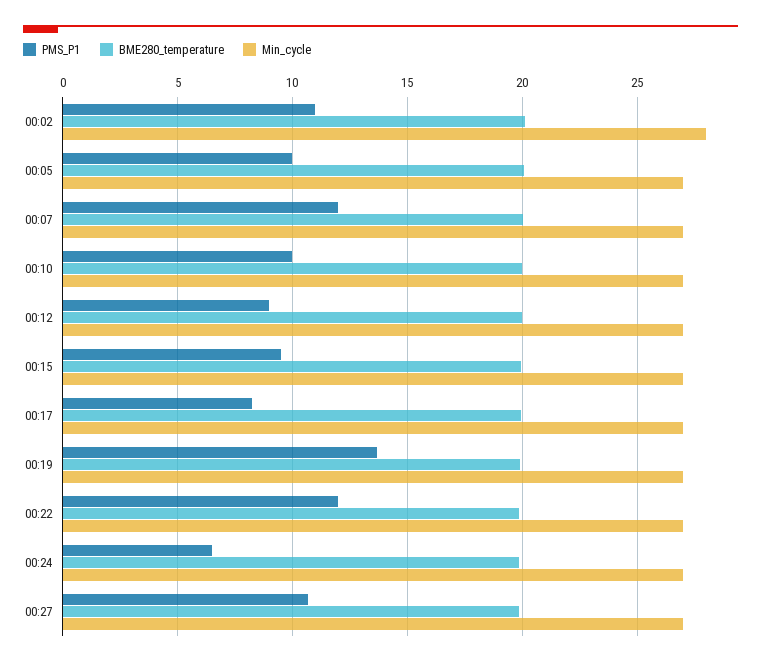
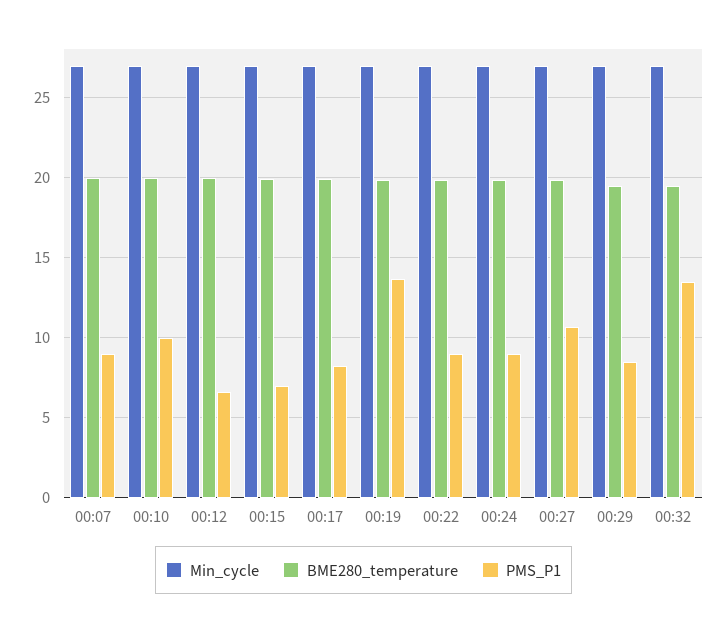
PMS_P1, 00:02: 11 -> none
BME280_temperature, 00:02: 20 -> none
Min_cycle, 00:02: 28 -> none
PMS_P1, 00:05: 10 -> none
BME280_temperature, 00:05: 20 -> none
Min_cycle, 00:05: 27 -> none
PMS_P1, 00:07: 12 -> 9
PMS_P1, 00:12: 9 -> 6.5
PMS_P1, 00:15: 9.5 -> 7
PMS_P1, 00:22: 12 -> 9
PMS_P1, 00:24: 6.5 -> 9
Min_cycle, 00:29: none -> 27
BME280_temperature, 00:29: none -> 19.5
PMS_P1, 00:29: none -> 8.5
Min_cycle, 00:32: none -> 27
BME280_temperature, 00:32: none -> 19.5
PMS_P1, 00:32: none -> 13.5

